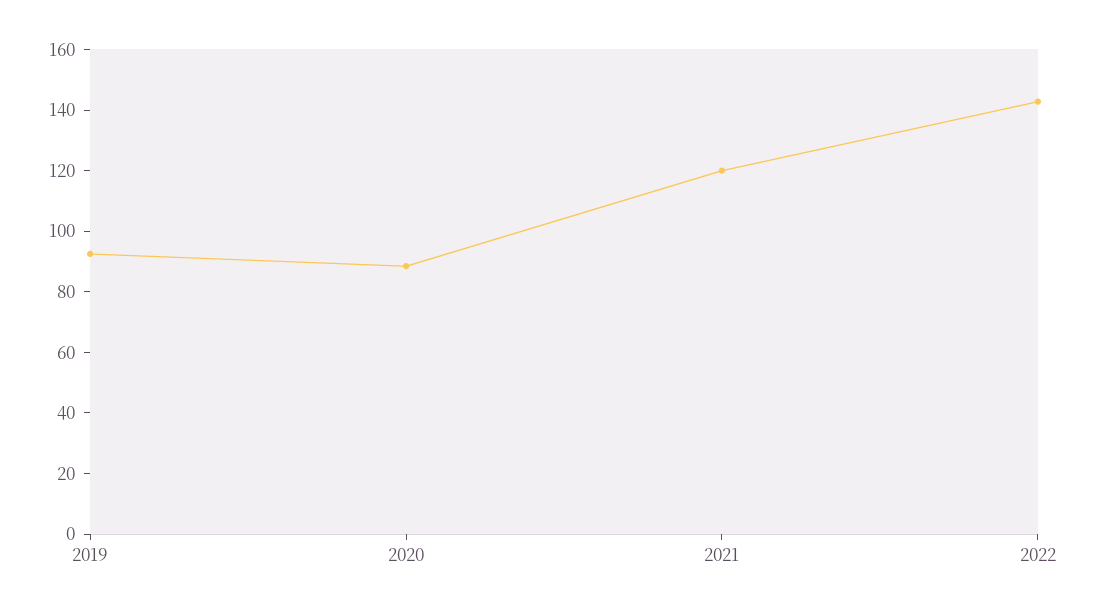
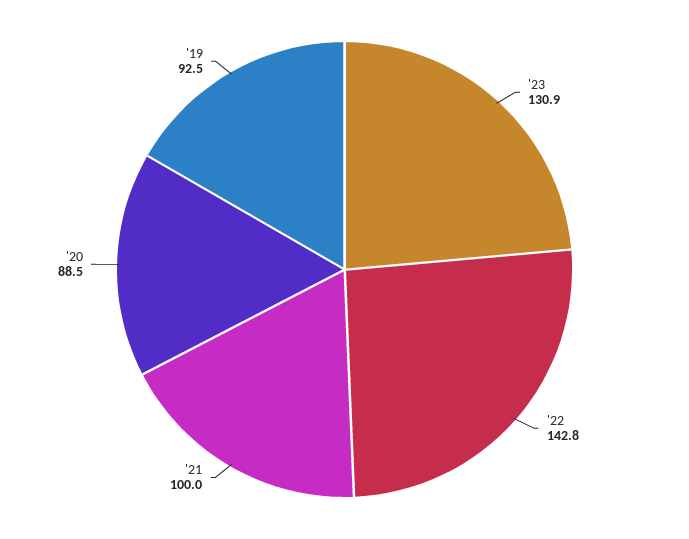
2021: 120 -> 100
'23: none -> 130.9

